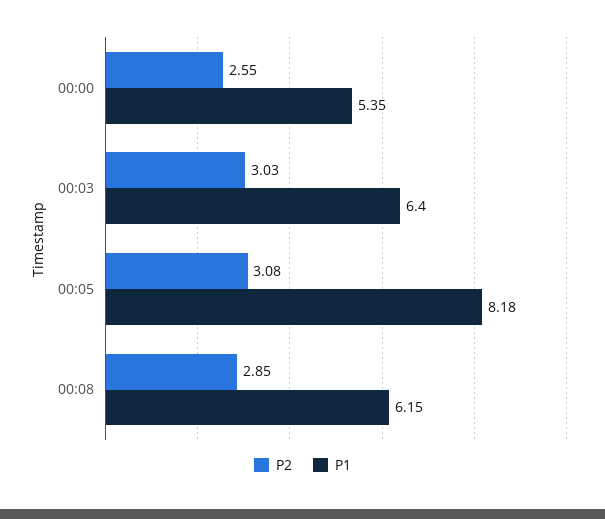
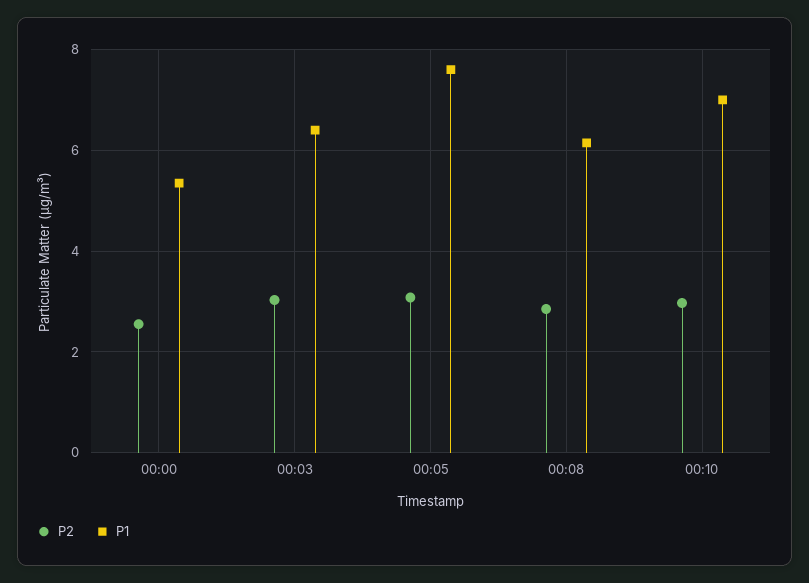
P1, 00:05: 8.18 -> 7.6
P2, 00:10: none -> 3
P1, 00:10: none -> 7

